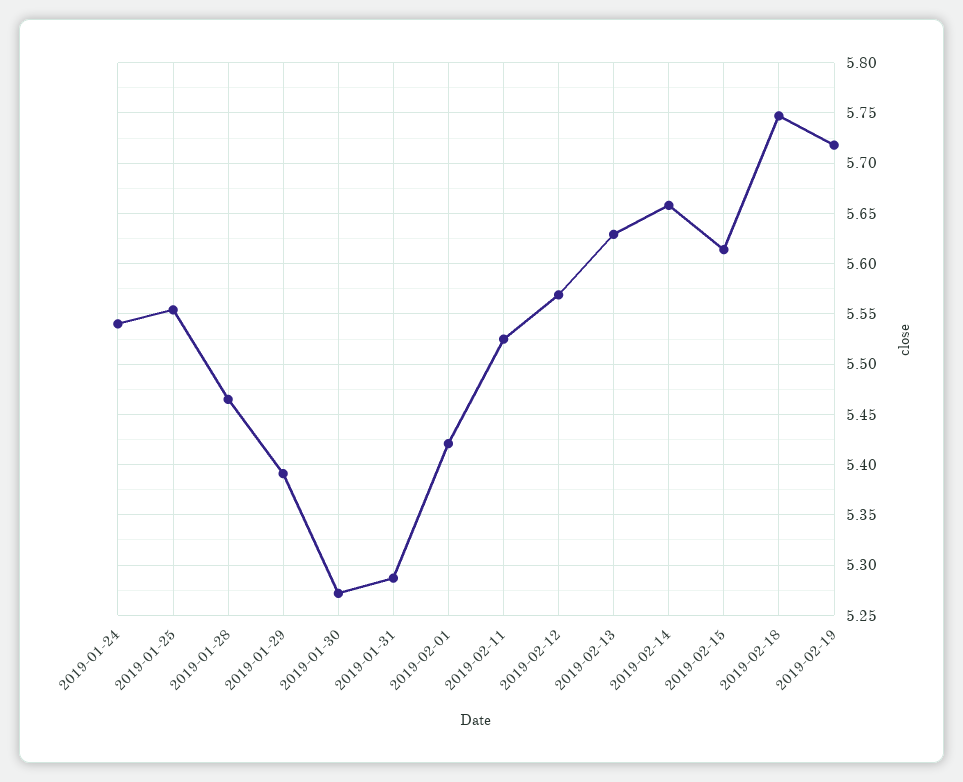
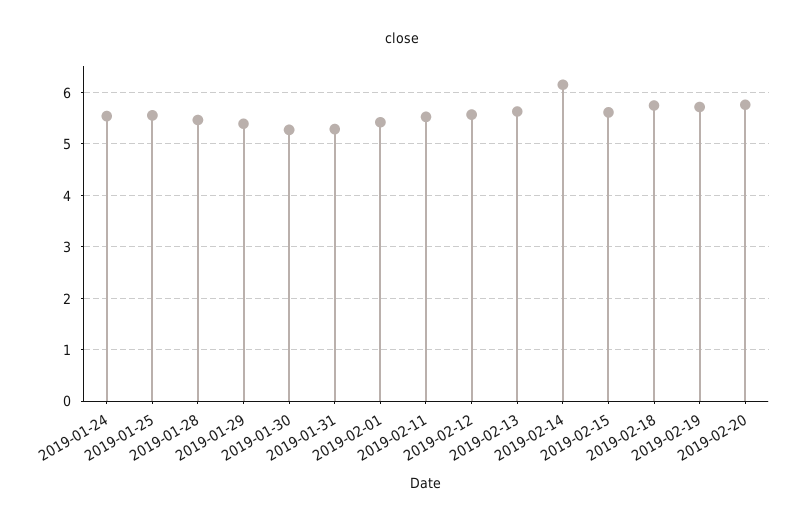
2019-02-14: 5.66 -> 6.2
2019-02-20: none -> 5.8

